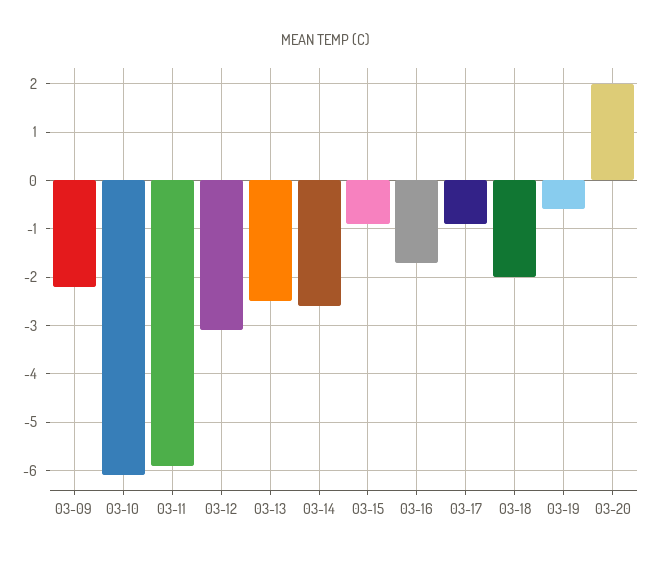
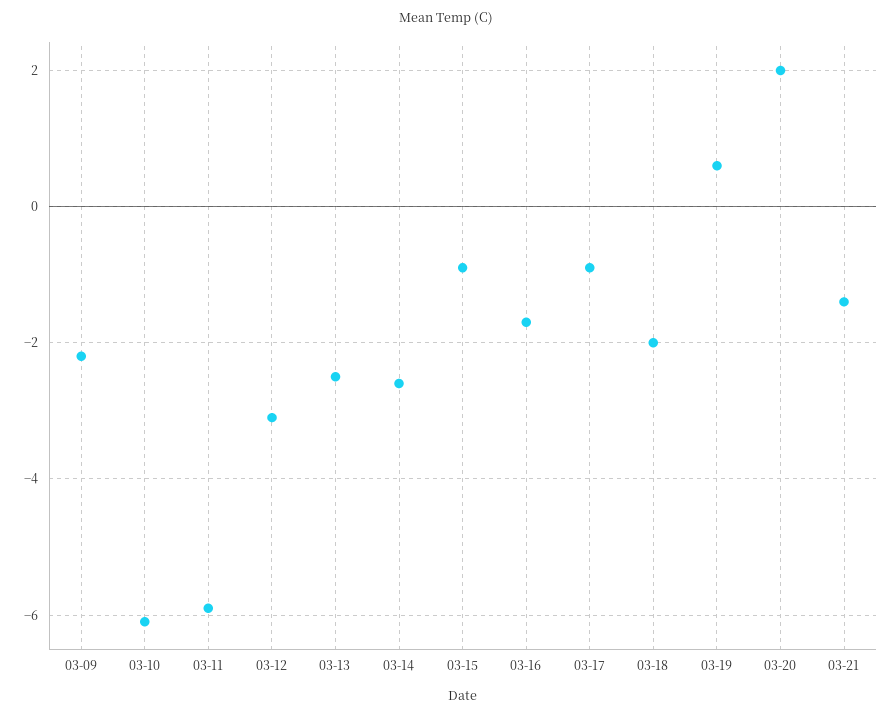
03-19: -0.5 -> 0.5
03-21: none -> -1.5

